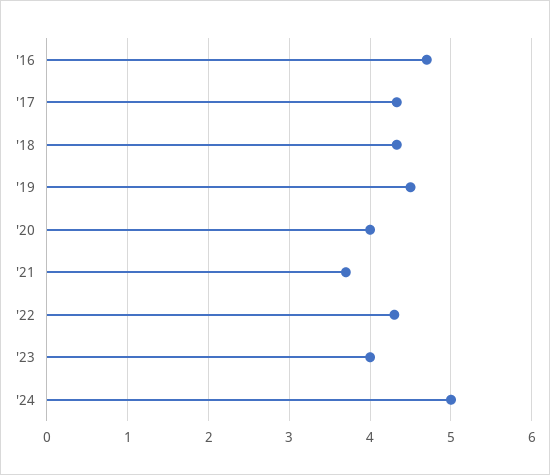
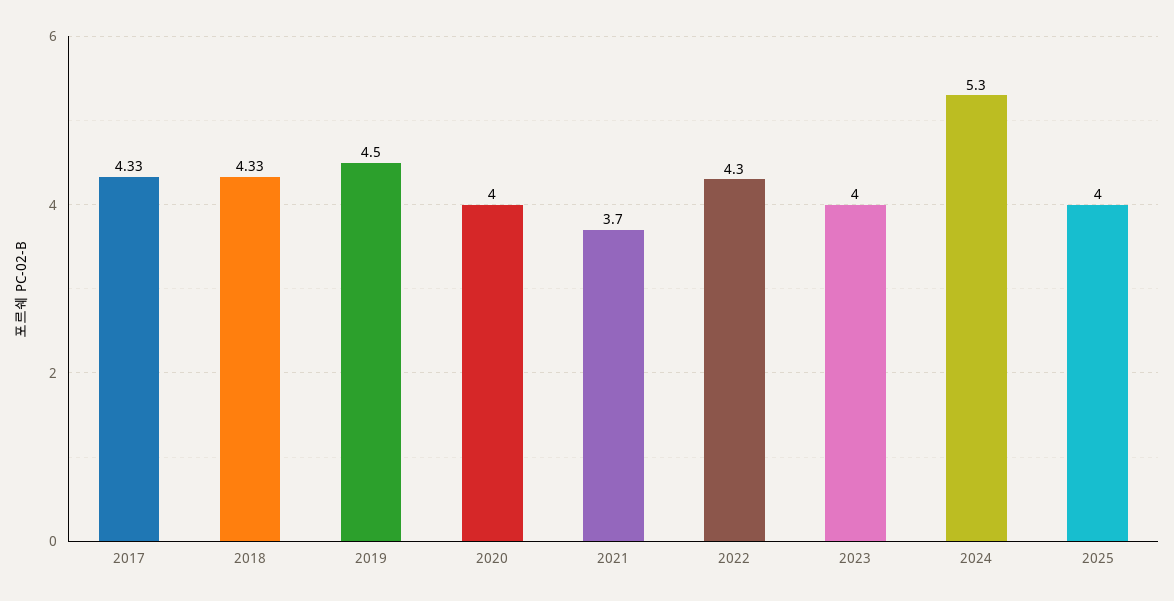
'16: 4.7 -> none
'24: 5 -> 5.3
2025: none -> 4

